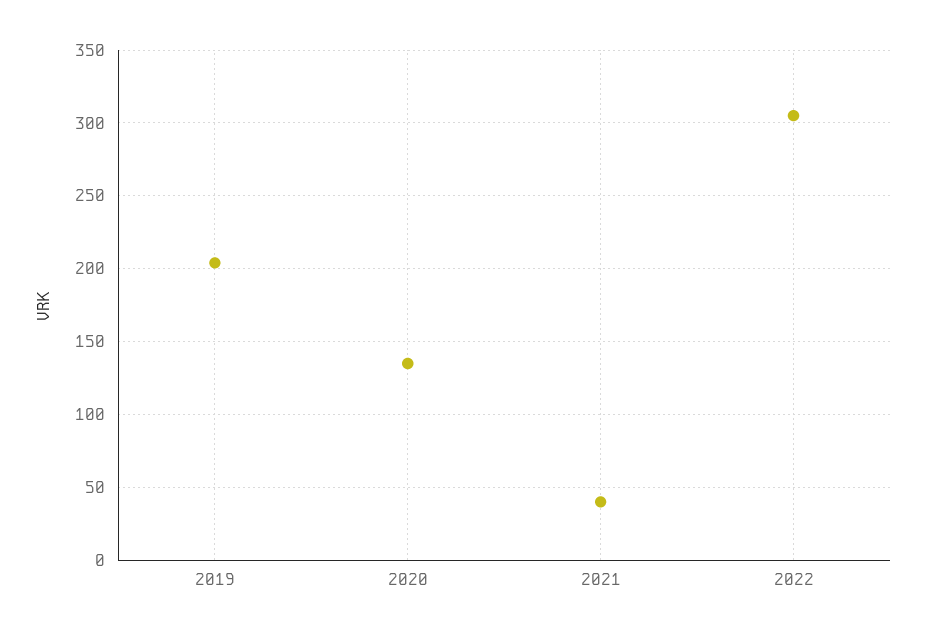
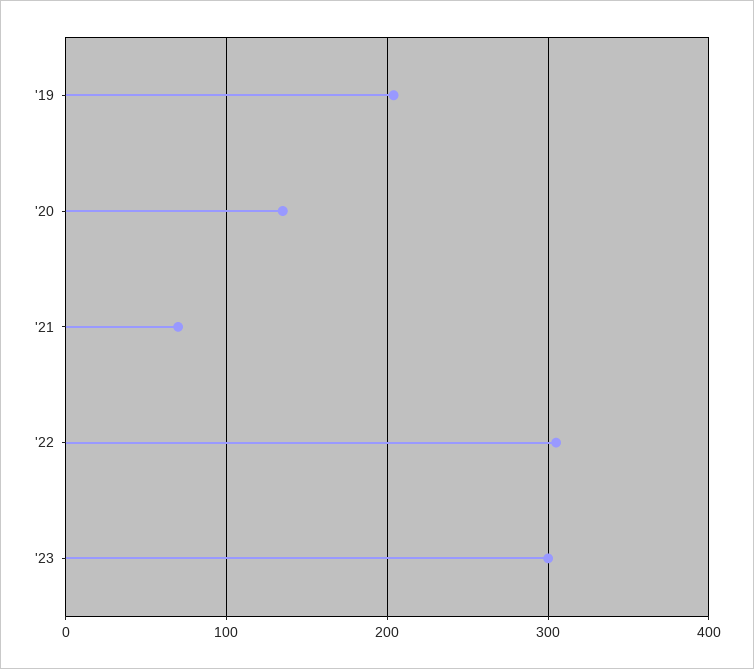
2021: 40 -> 70
'23: none -> 300

